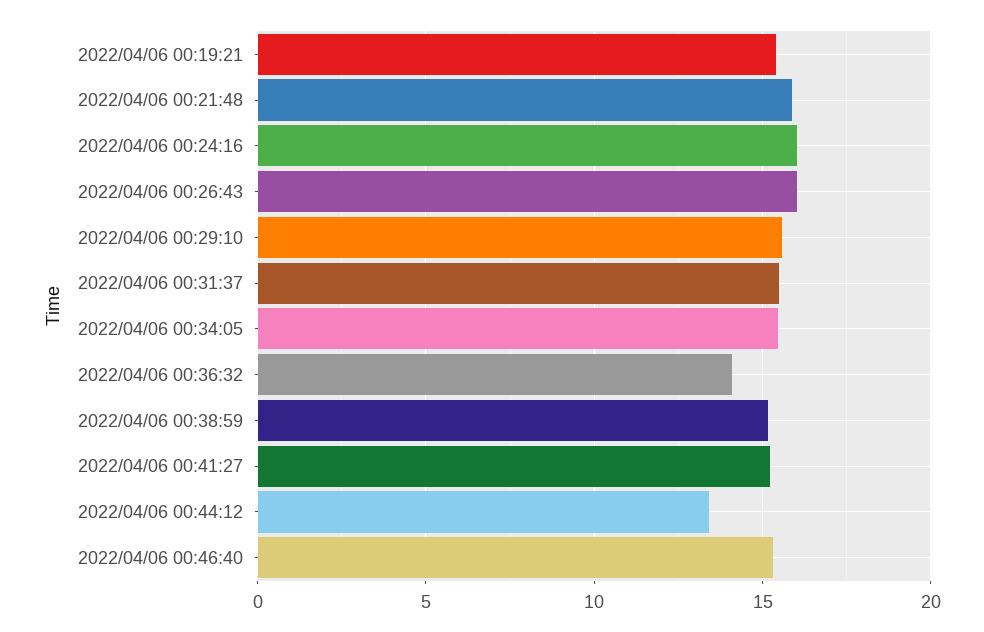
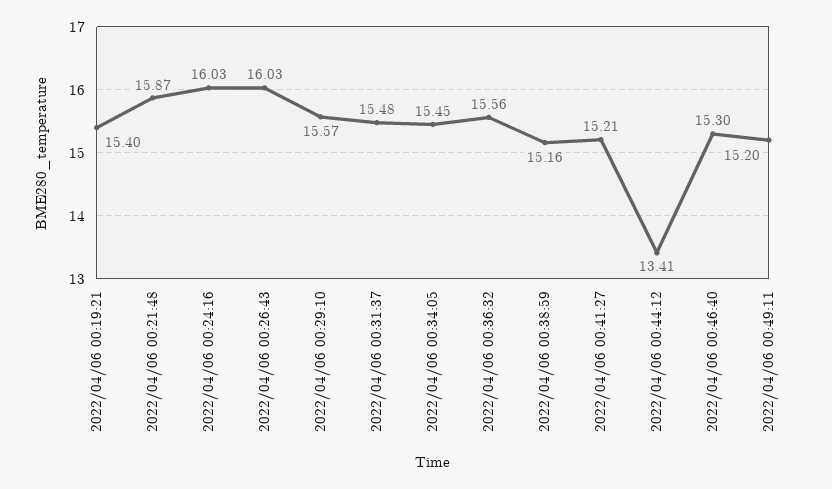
2022/04/06 00:36:32: 14 -> 15.56
2022/04/06 00:49:11: none -> 15.2

